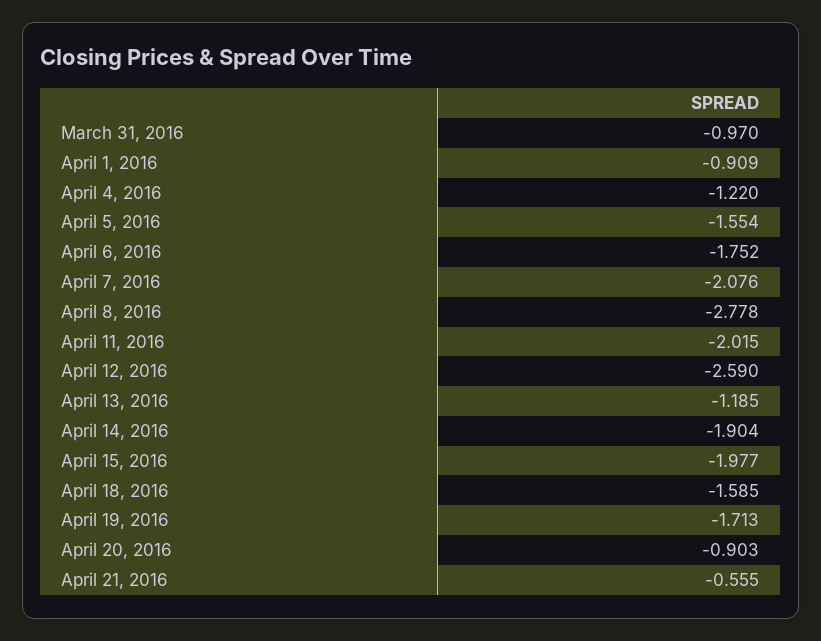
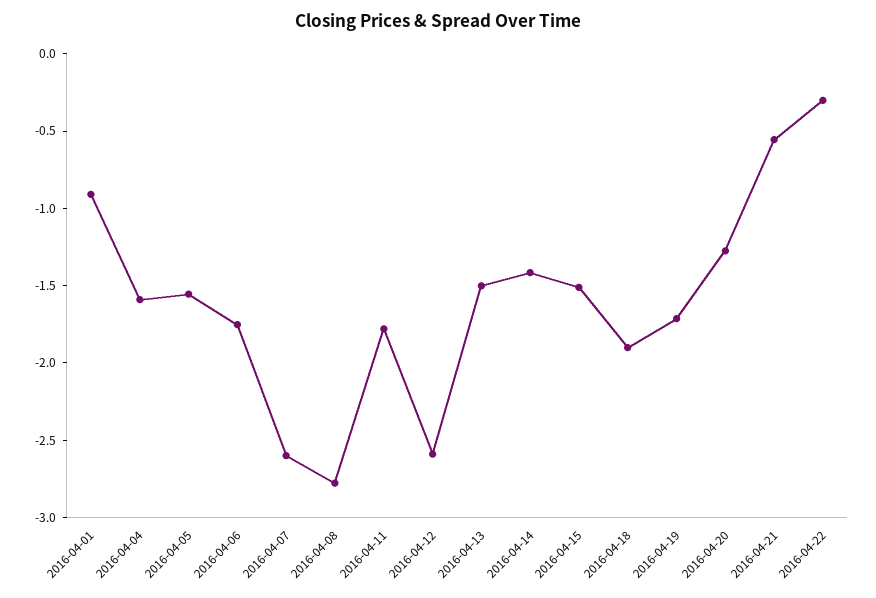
March 31, 2016: -0.97 -> none
April 4, 2016: -1.22 -> -1.6
April 7, 2016: -2.076 -> -2.6
April 11, 2016: -2.015 -> -1.8
April 13, 2016: -1.185 -> -1.5
April 14, 2016: -1.904 -> -1.4
April 15, 2016: -1.977 -> -1.5
April 18, 2016: -1.585 -> -1.9
April 20, 2016: -0.903 -> -1.3
2016-04-22: none -> -0.3

